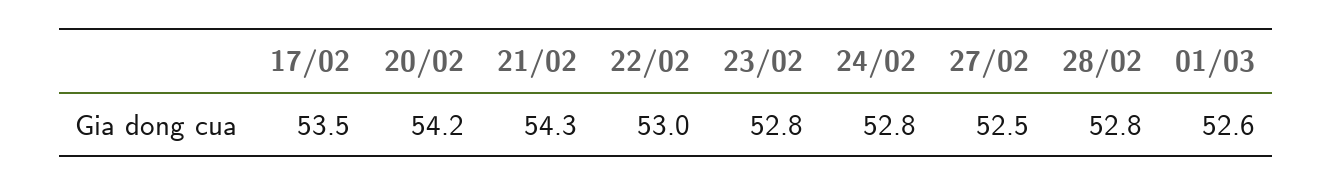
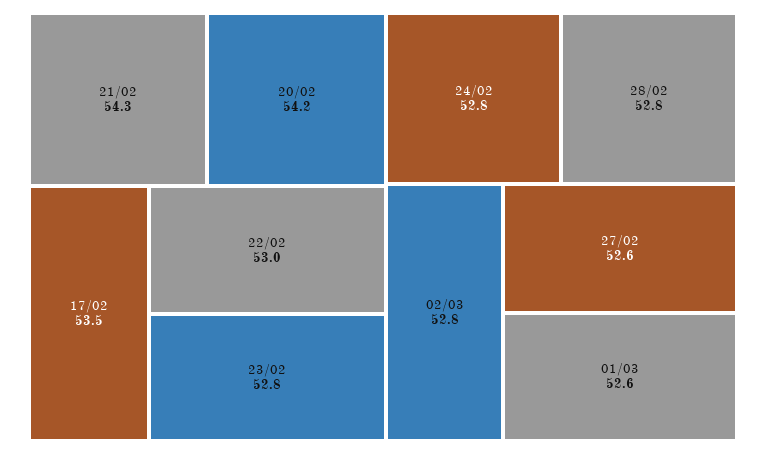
27/02: 52.5 -> 52.6
02/03: none -> 52.8

